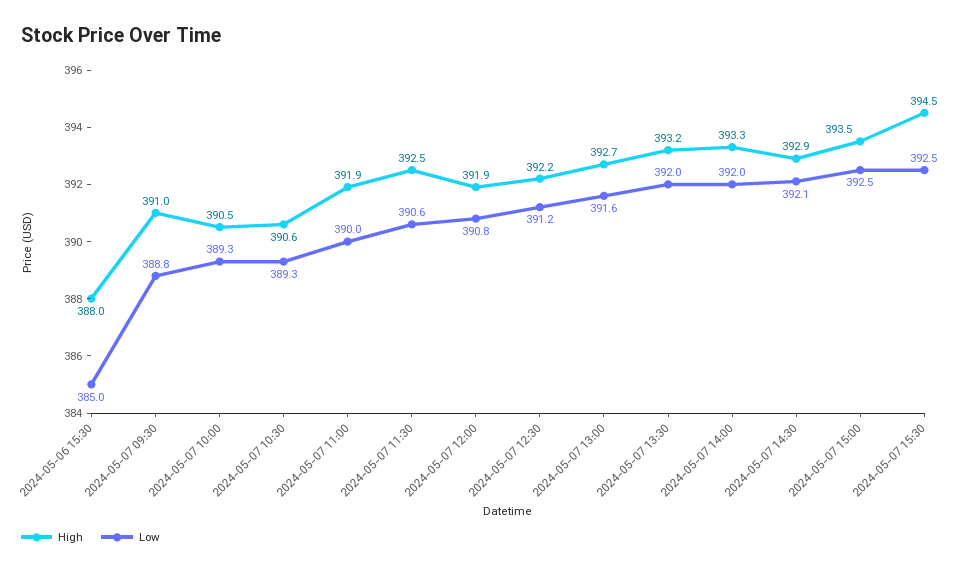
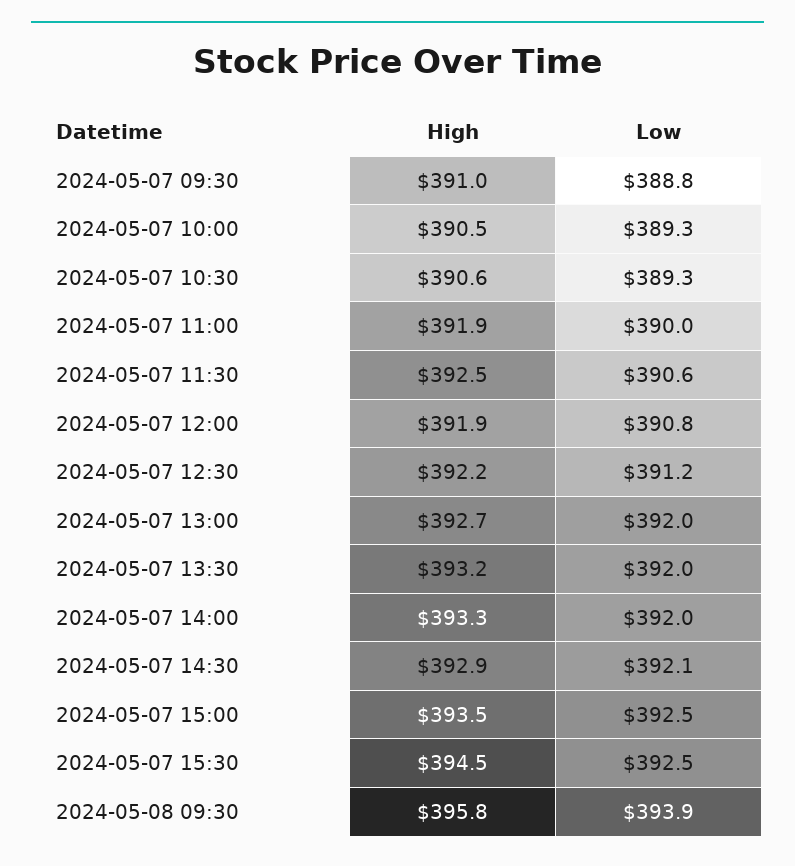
High, 2024-05-06 15:30: 388 -> none
Low, 2024-05-06 15:30: 385 -> none
Low, 2024-05-07 13:00: 391.6 -> 392
High, 2024-05-08 09:30: none -> 395.8
Low, 2024-05-08 09:30: none -> 393.9

